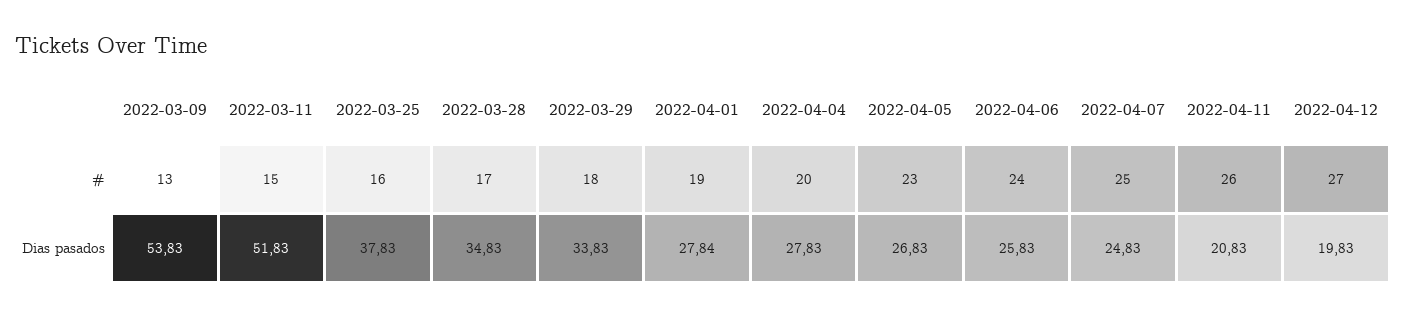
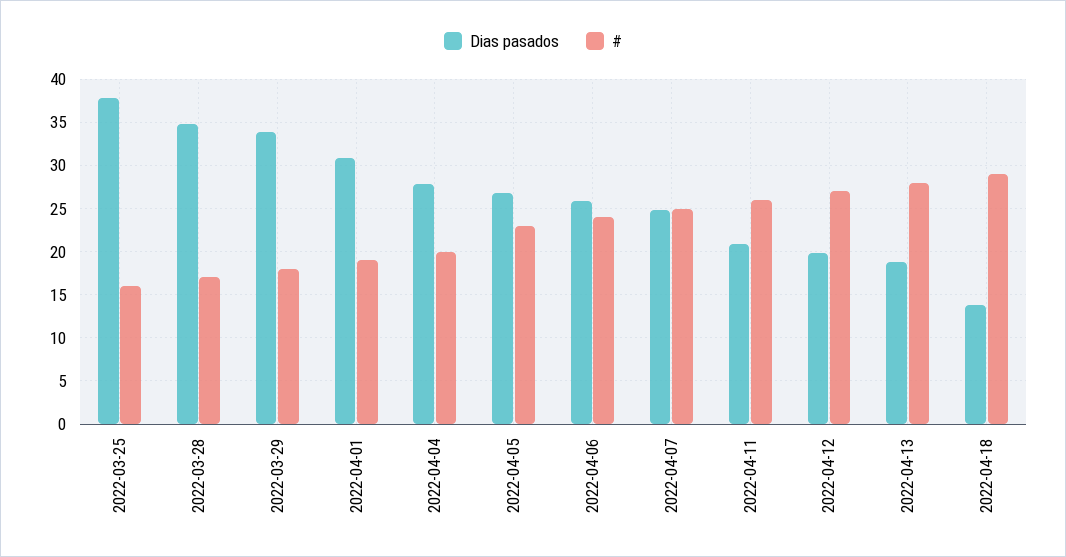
#, 2022-03-09: 13 -> none
#, 2022-03-11: 15 -> none
Dias pasados, 2022-03-09: 53.83 -> none
Dias pasados, 2022-03-11: 51.83 -> none
Dias pasados, 2022-04-01: 27.84 -> 31
Dias pasados, 2022-04-13: none -> 19
#, 2022-04-13: none -> 28
Dias pasados, 2022-04-18: none -> 14
#, 2022-04-18: none -> 29

